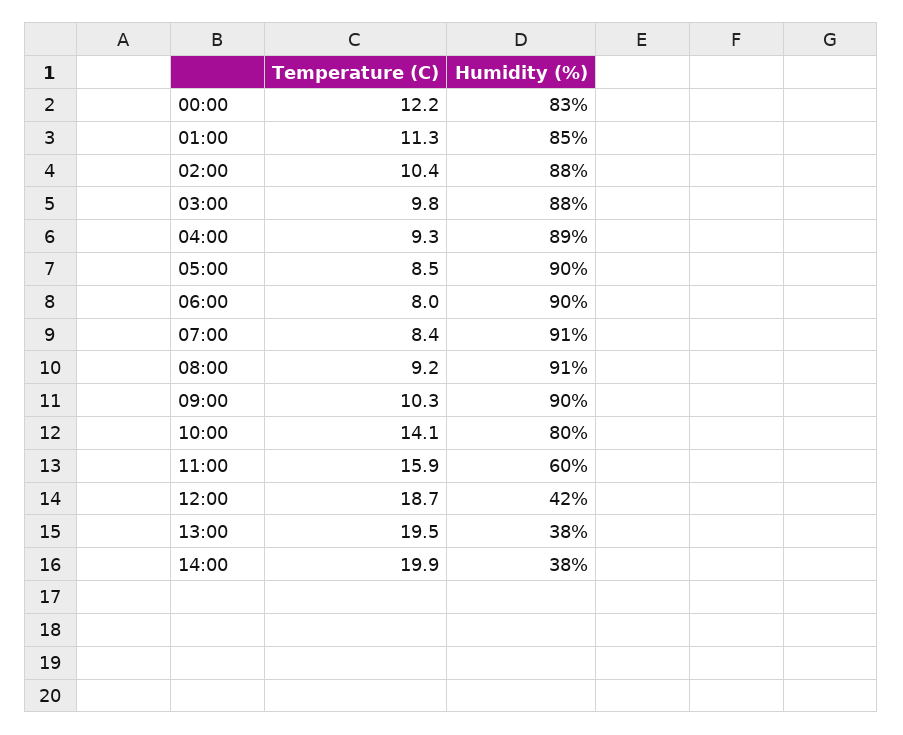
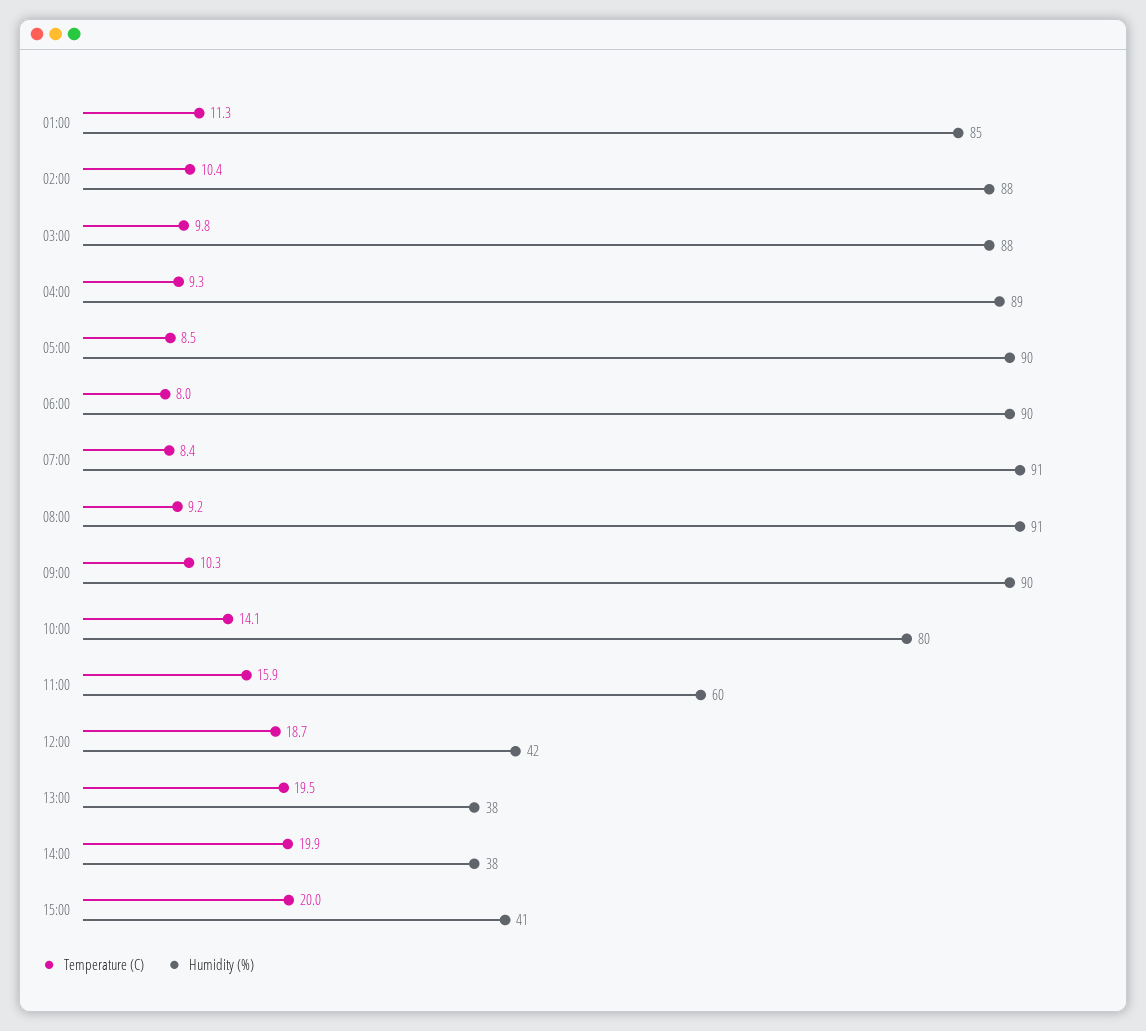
Temperature (C), 00:00: 12.2 -> none
Humidity (%), 00:00: 83 -> none
Temperature (C), 15:00: none -> 20
Humidity (%), 15:00: none -> 41

